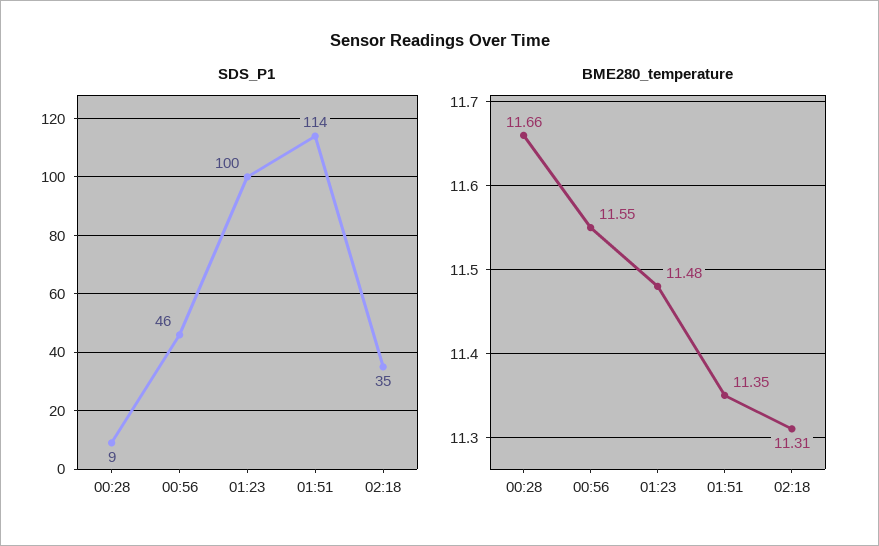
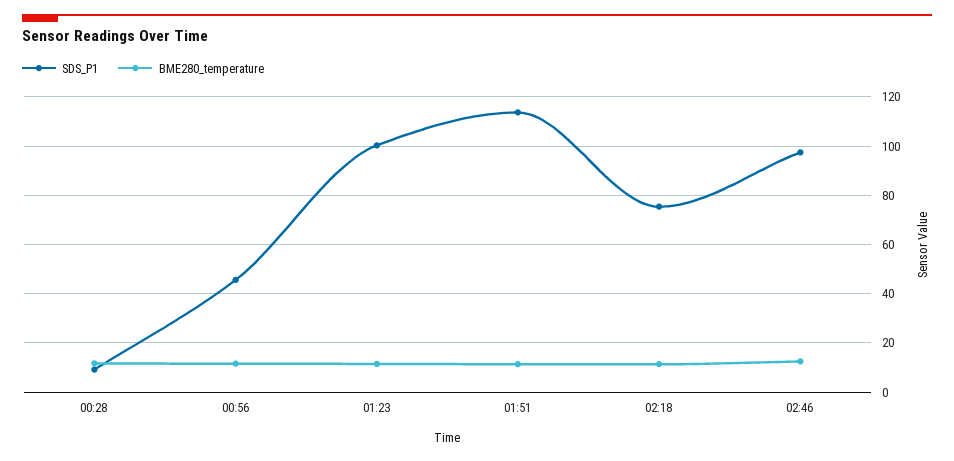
SDS_P1, 02:18: 35 -> 75
SDS_P1, 02:46: none -> 97.5
BME280_temperature, 02:46: none -> 12.5

